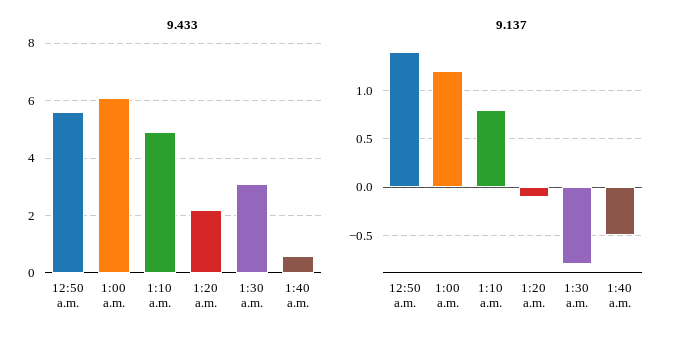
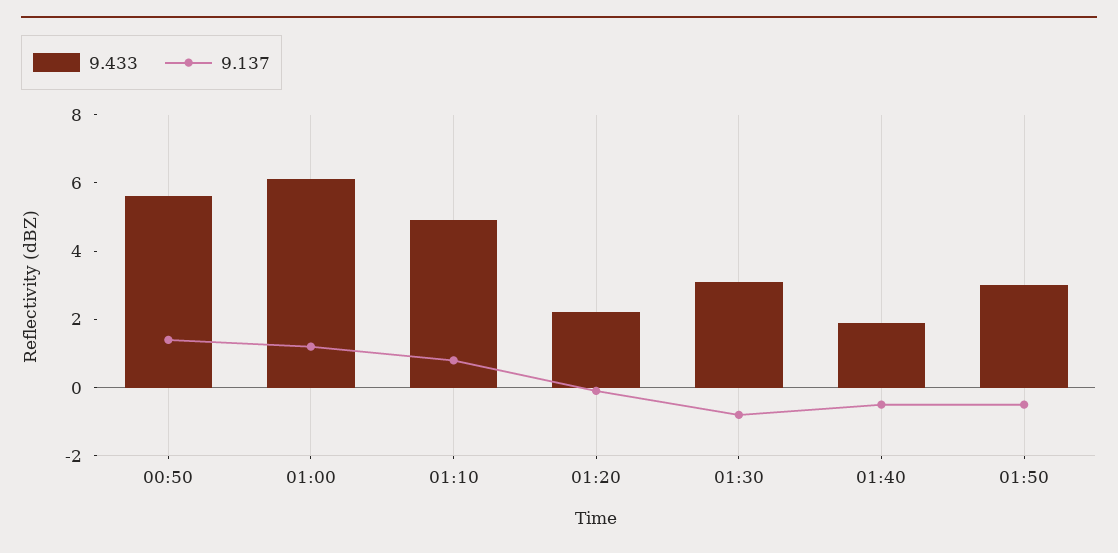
9.433, 1:40 a.m.: 0.5 -> 2
9.433, 01:50: none -> 3
9.137, 01:50: none -> -0.5

